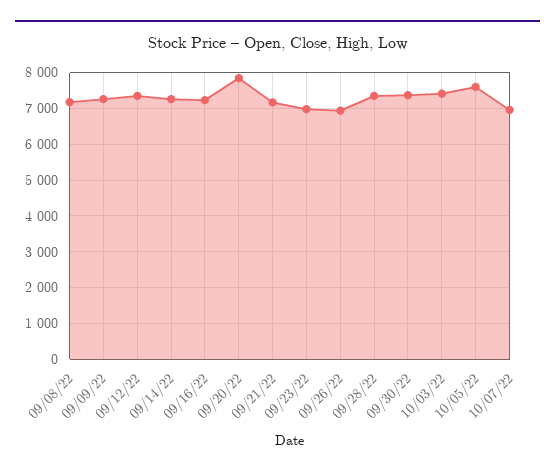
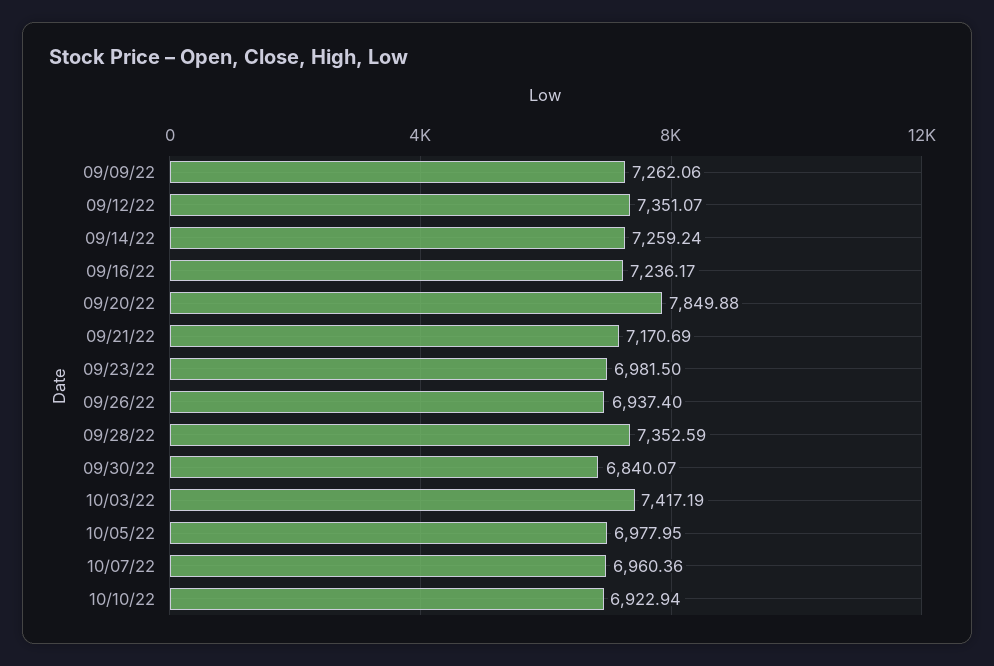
09/08/22: 7200 -> none
09/30/22: 7400 -> 6840.07
10/05/22: 7600 -> 6977.95
10/10/22: none -> 6922.94

